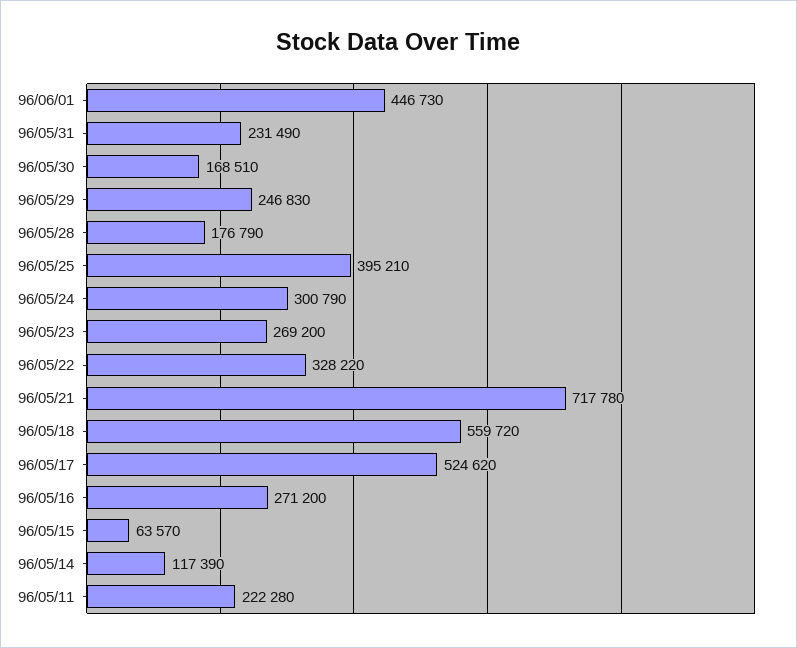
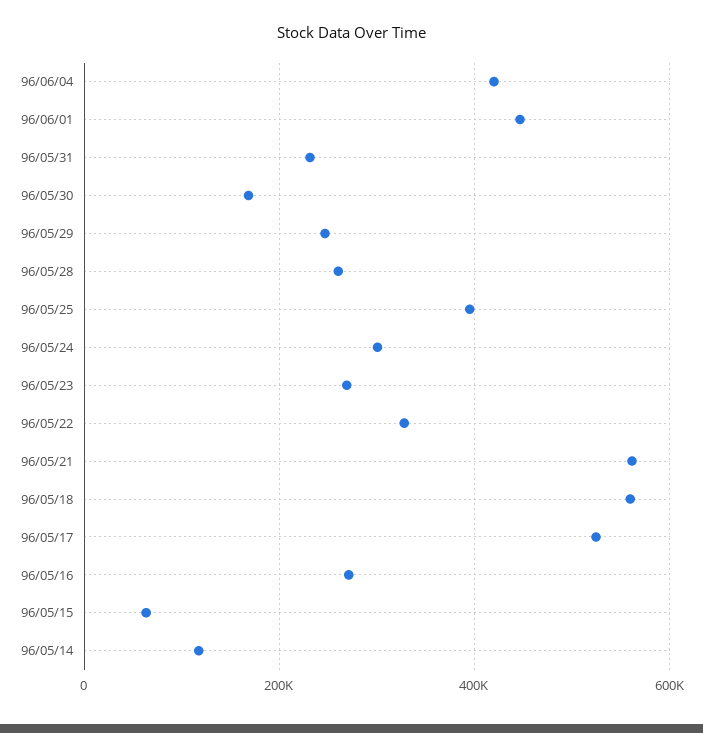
96/05/28: 176790 -> 260000
96/05/21: 717780 -> 560000
96/05/11: 222280 -> none
96/06/04: none -> 420000

